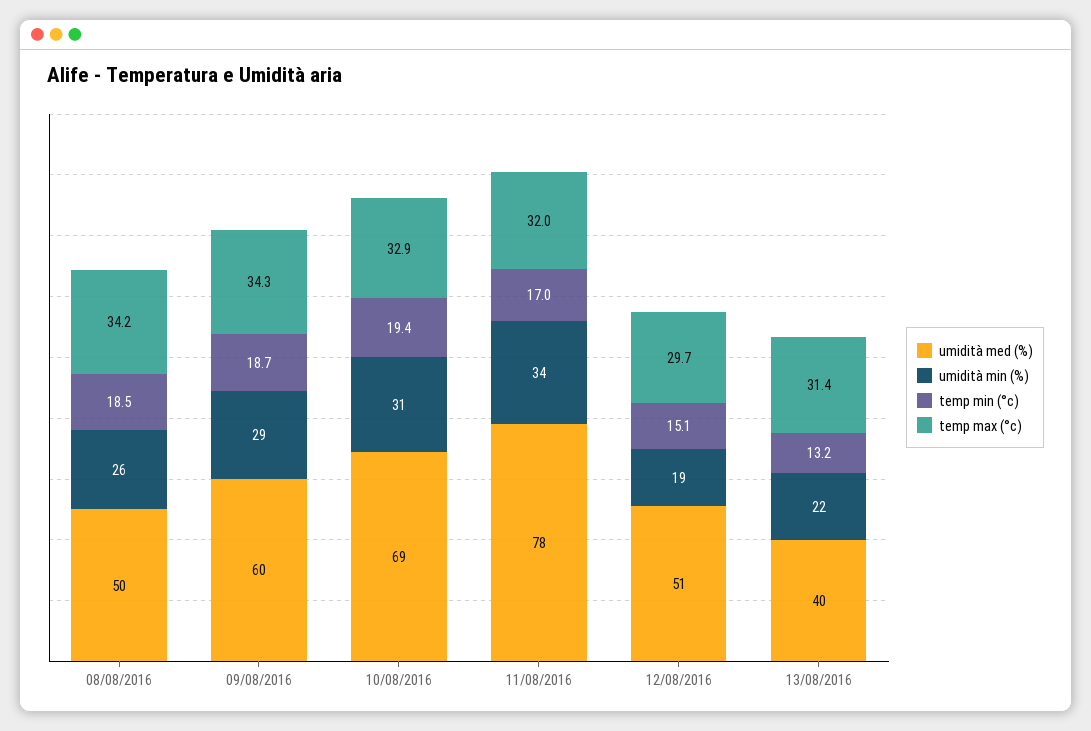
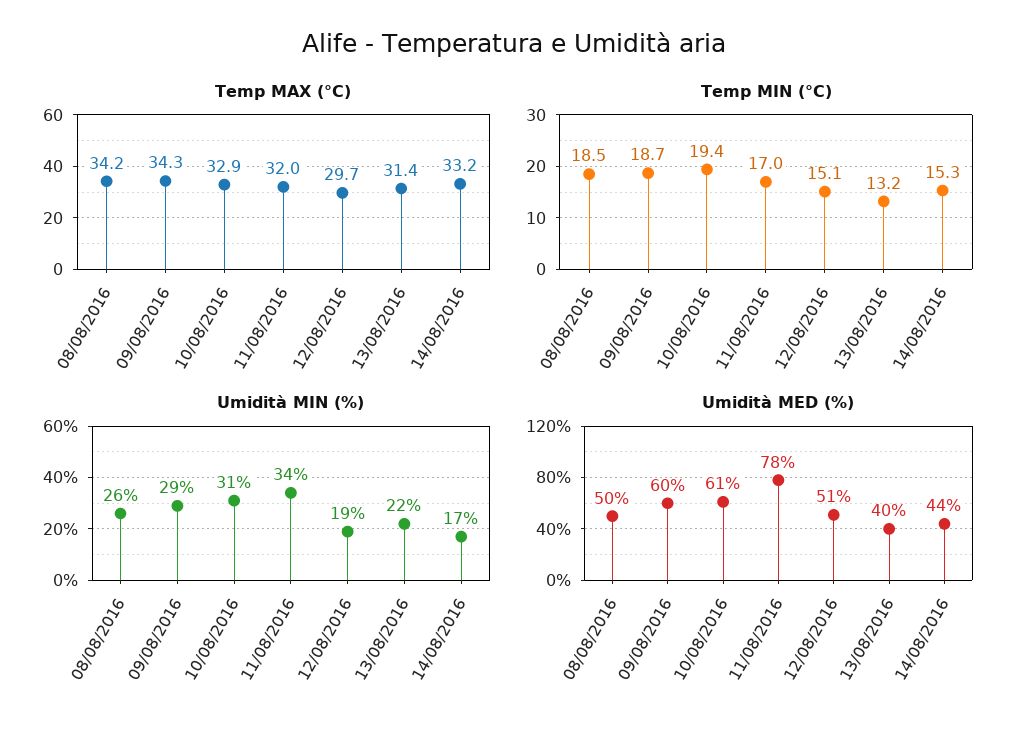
umidità med (%), 10/08/2016: 69 -> 61
temp max (°c), 14/08/2016: none -> 33.2
temp min (°c), 14/08/2016: none -> 15.3
umidità min (%), 14/08/2016: none -> 17
umidità med (%), 14/08/2016: none -> 44

